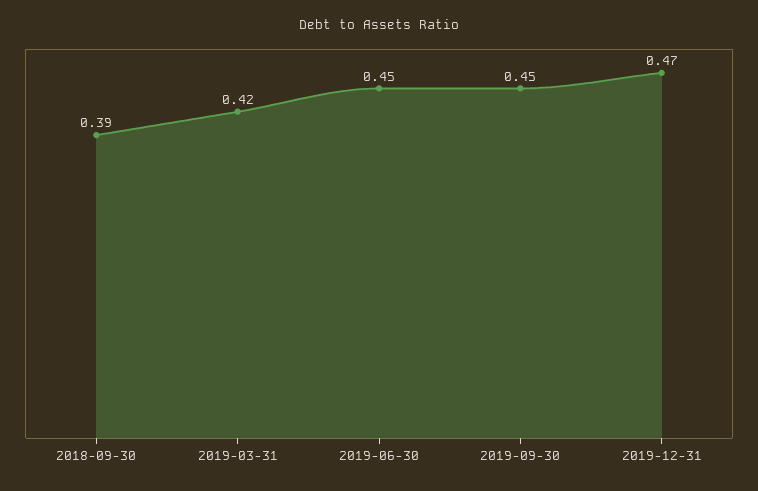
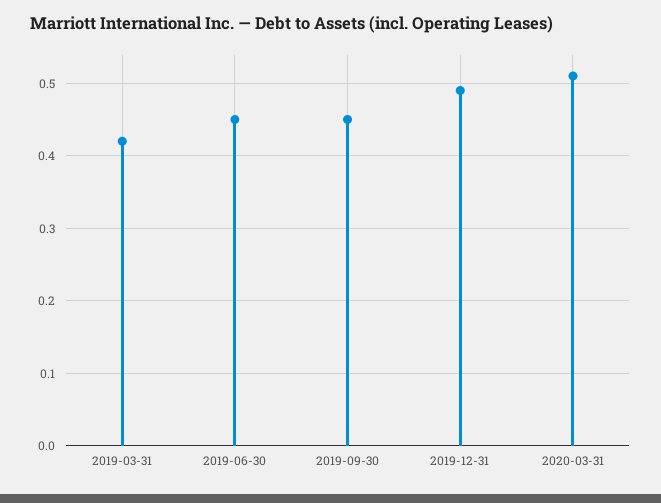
2018-09-30: 0.39 -> none
2019-12-31: 0.47 -> 0.49
2020-03-31: none -> 0.51

